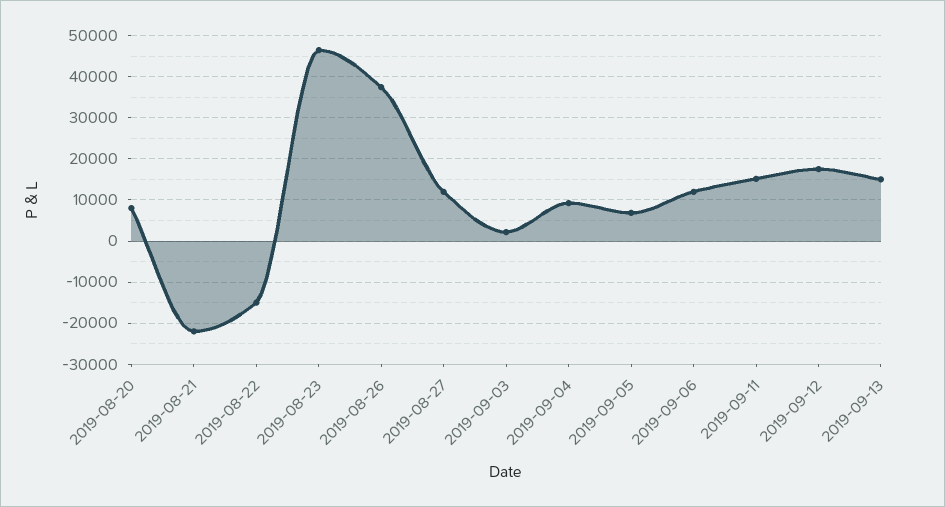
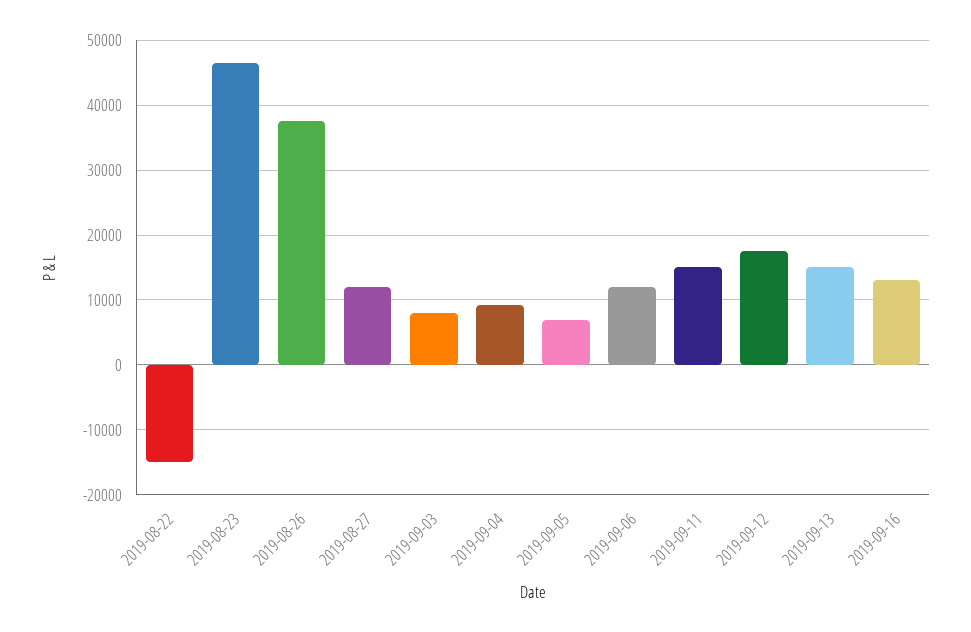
2019-08-20: 8000 -> none
2019-08-21: -22000 -> none
2019-09-03: 2000 -> 8000
2019-09-16: none -> 13000

